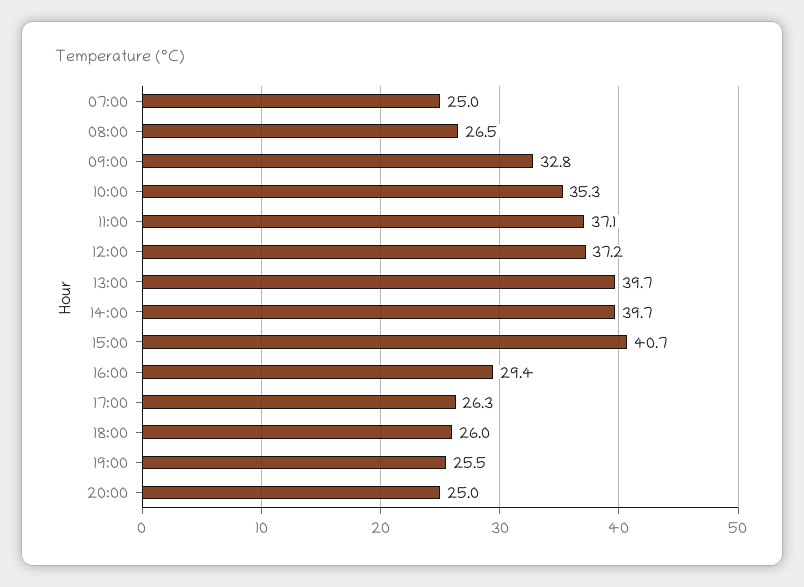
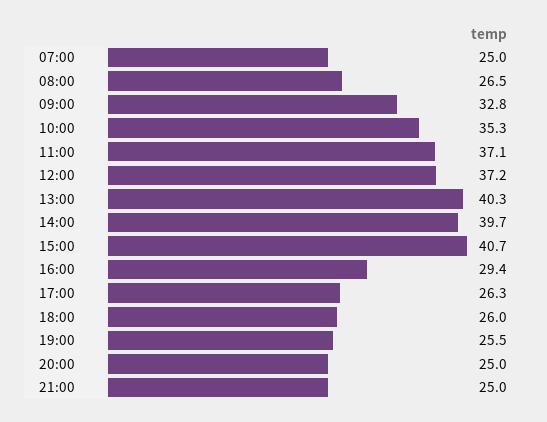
13:00: 39.7 -> 40.3
21:00: none -> 25

